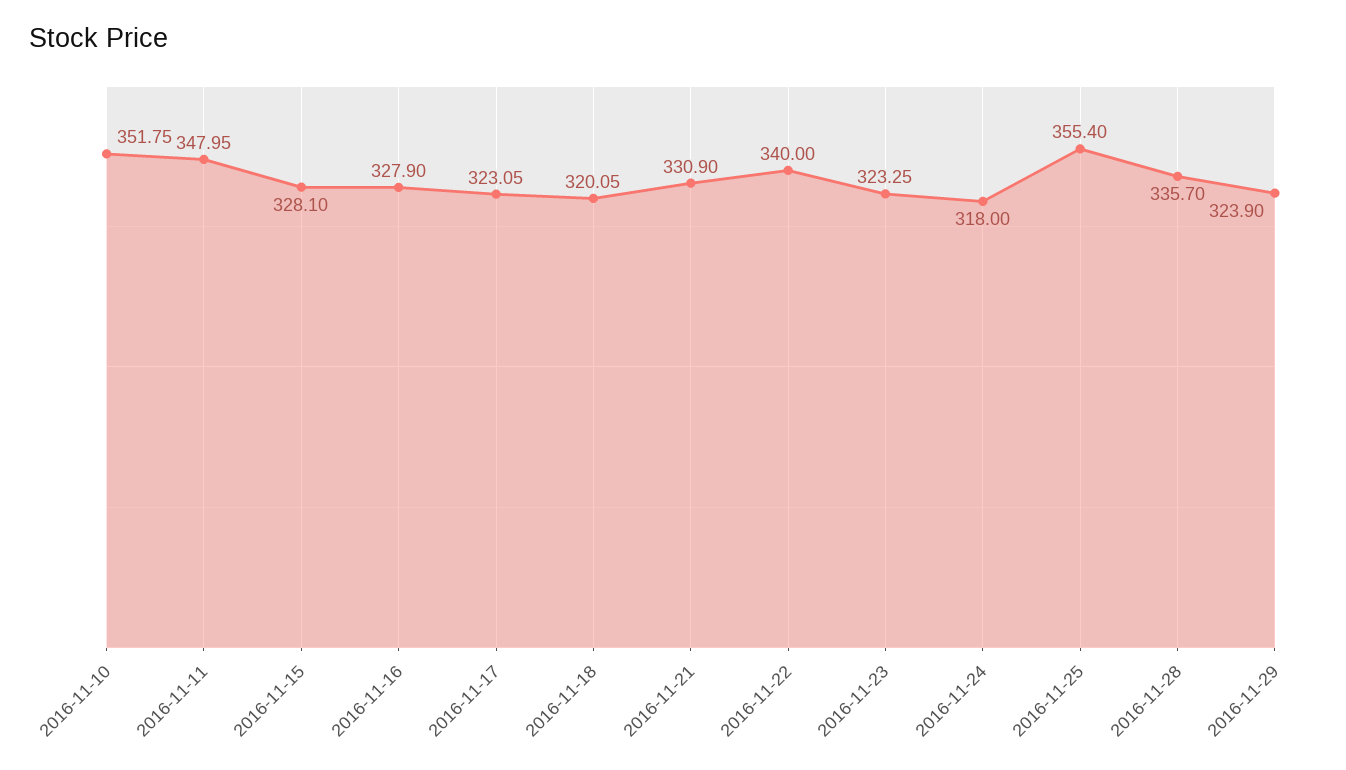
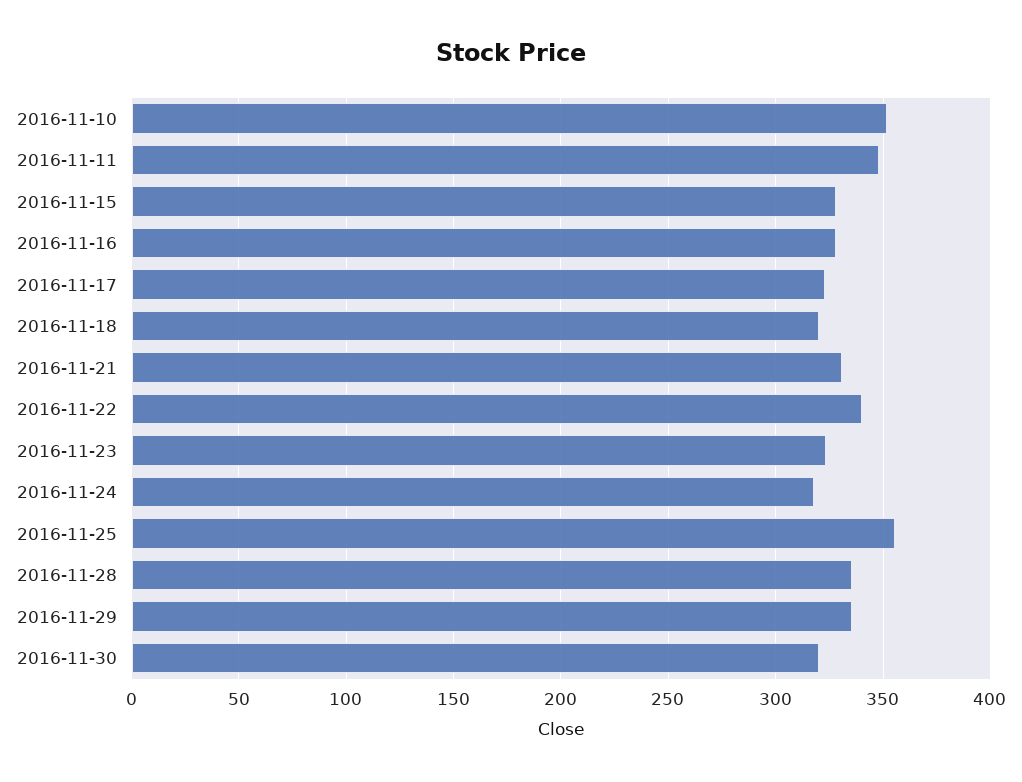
2016-11-29: 323.9 -> 335
2016-11-30: none -> 320

